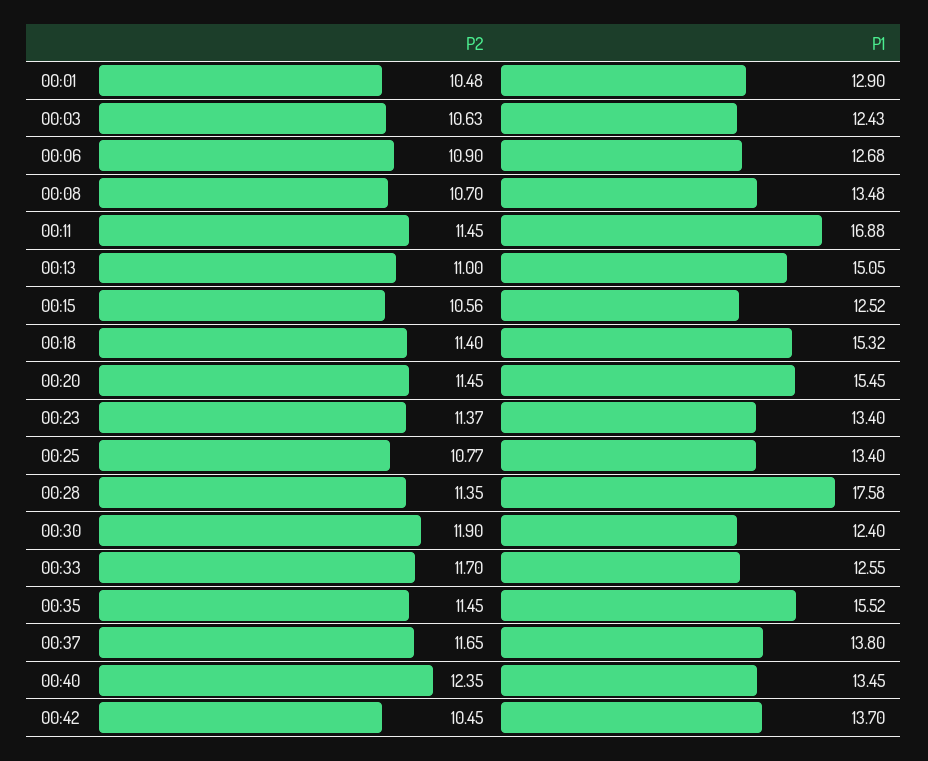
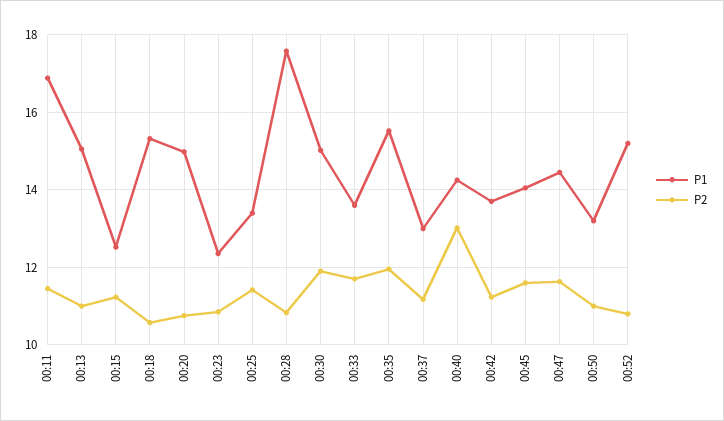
P2, 00:01: 10.48 -> none
P1, 00:01: 12.9 -> none
P2, 00:03: 10.63 -> none
P1, 00:03: 12.43 -> none
P2, 00:06: 10.9 -> none
P1, 00:06: 12.68 -> none
P2, 00:08: 10.7 -> none
P1, 00:08: 13.48 -> none
P2, 00:15: 10.56 -> 11.2
P2, 00:18: 11.4 -> 10.6
P2, 00:20: 11.45 -> 10.8
P1, 00:20: 15.45 -> 15
P2, 00:23: 11.37 -> 10.8
P1, 00:23: 13.4 -> 12.4
P2, 00:25: 10.77 -> 11.4
P2, 00:28: 11.35 -> 10.8
P1, 00:30: 12.4 -> 15
P1, 00:33: 12.55 -> 13.6
P2, 00:35: 11.45 -> 12
P2, 00:37: 11.65 -> 11.2
P1, 00:37: 13.8 -> 13
P2, 00:40: 12.35 -> 13
P1, 00:40: 13.45 -> 14.2
P2, 00:42: 10.45 -> 11.2
P1, 00:45: none -> 14
P2, 00:45: none -> 11.6
P1, 00:47: none -> 14.4
P2, 00:47: none -> 11.6
P1, 00:50: none -> 13.2
P2, 00:50: none -> 11
P1, 00:52: none -> 15.2
P2, 00:52: none -> 10.8

